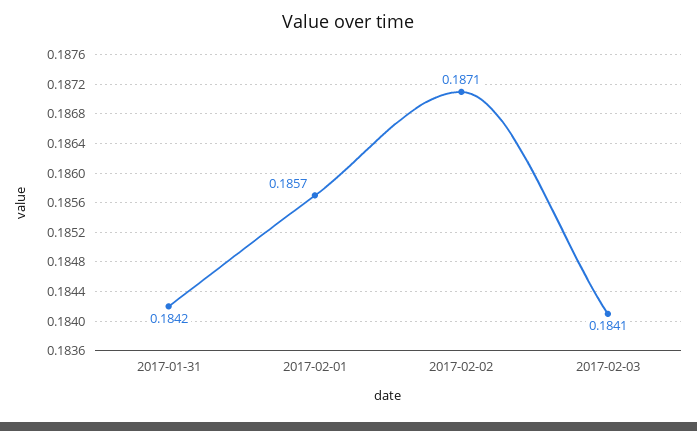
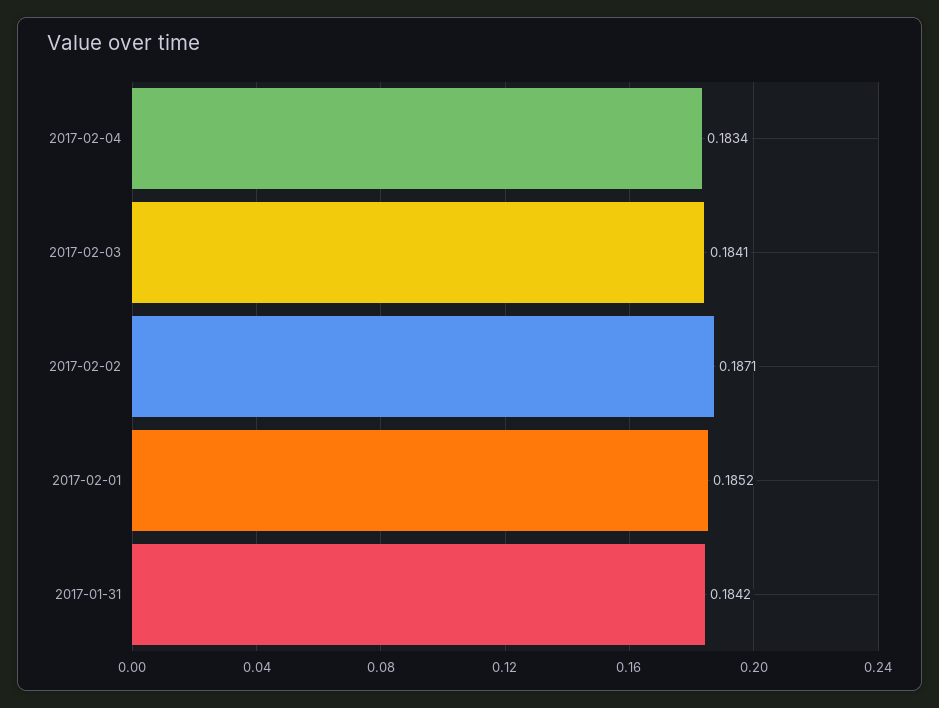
2017-02-01: 0.1857 -> 0.1852
2017-02-04: none -> 0.1834

